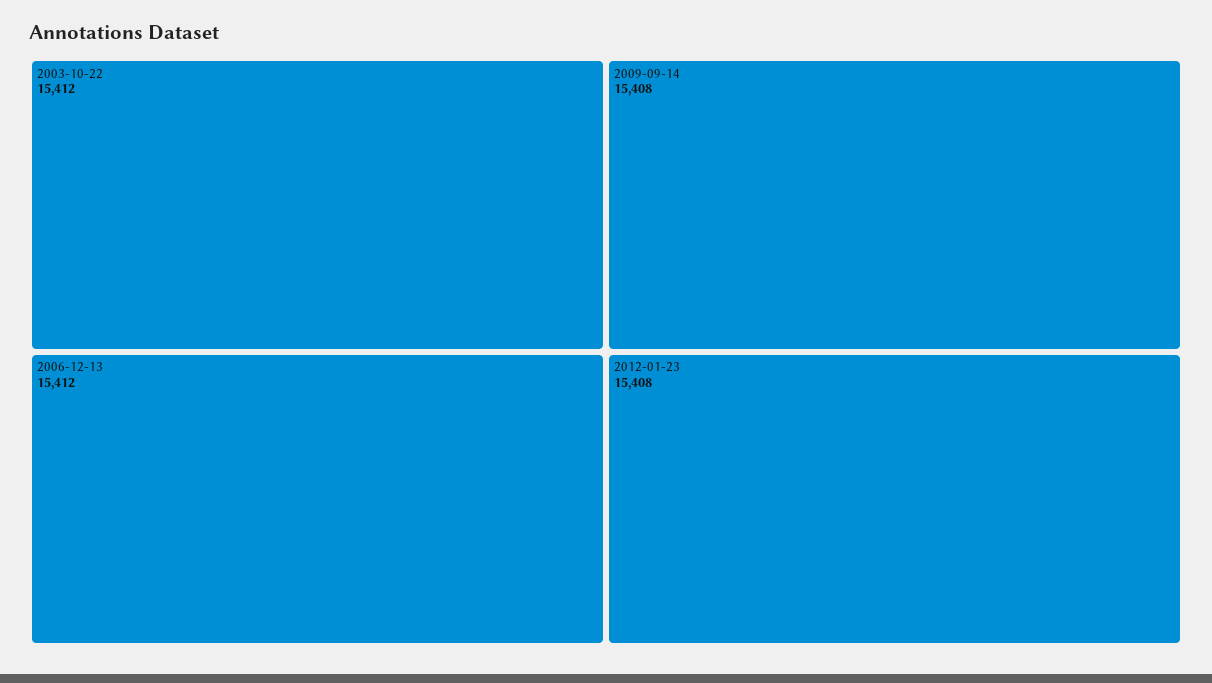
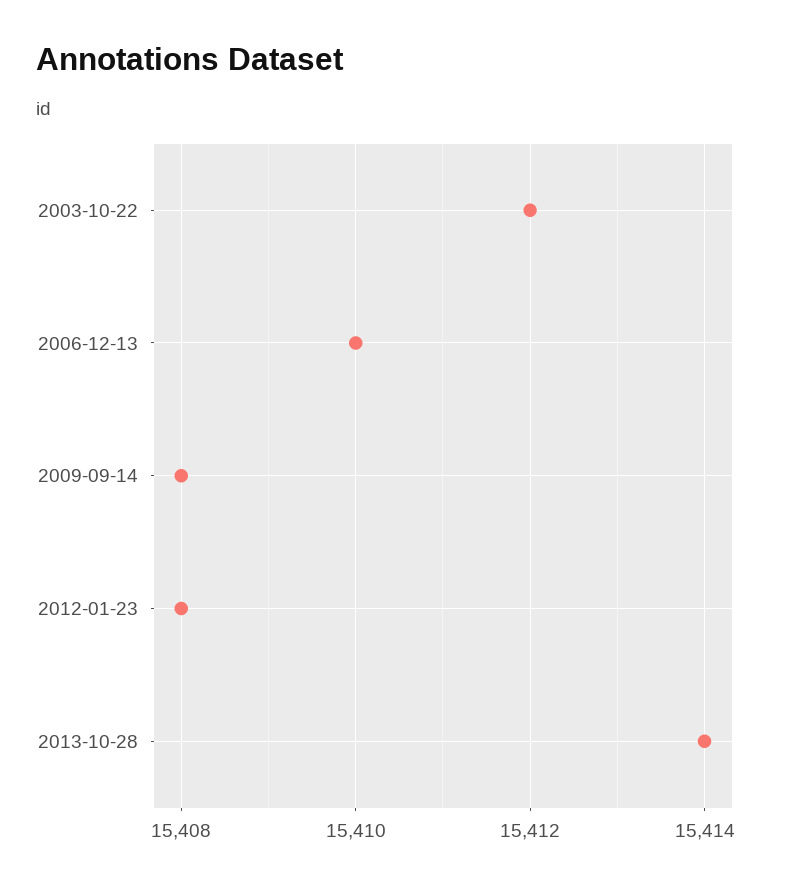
2006-12-13: 15412 -> 15410
2013-10-28: none -> 15414

